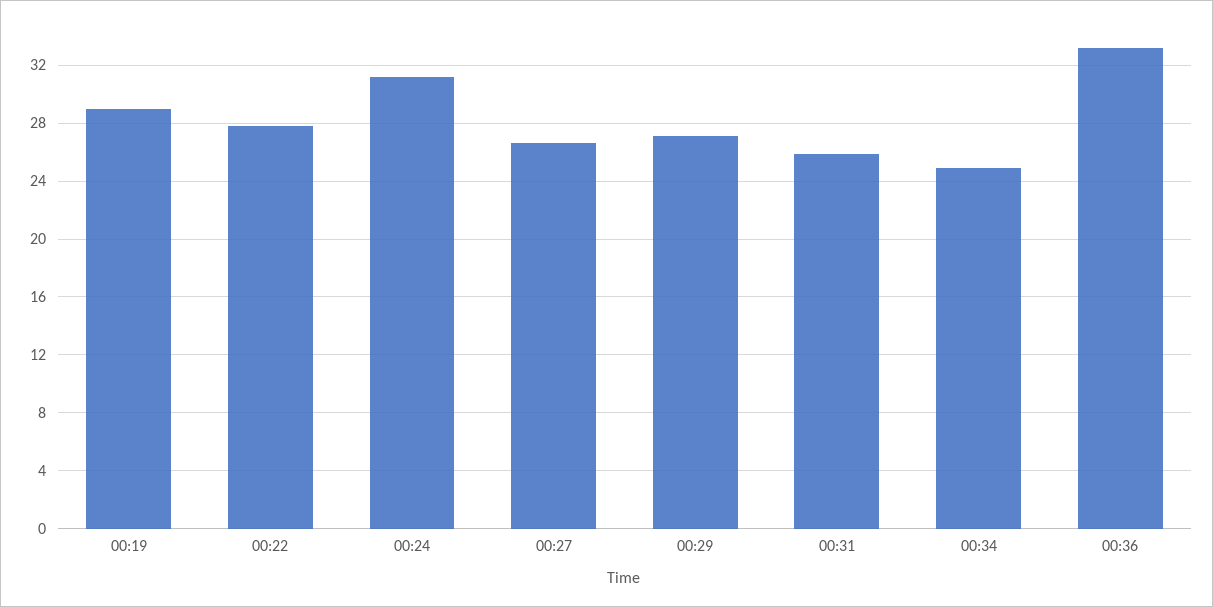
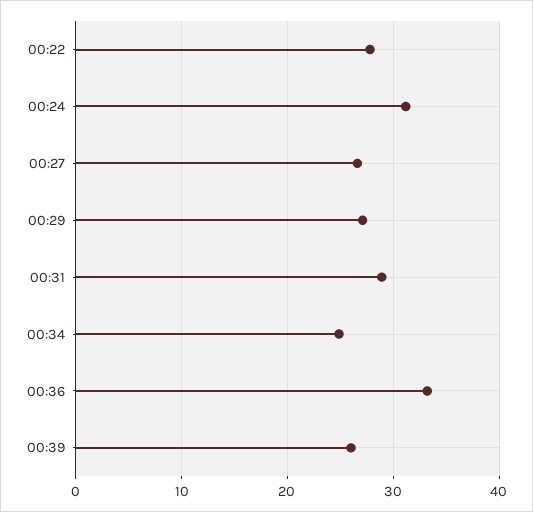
00:19: 29 -> none
00:31: 26 -> 29
00:39: none -> 26

